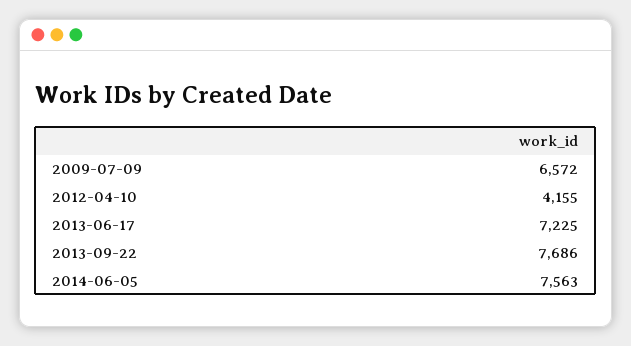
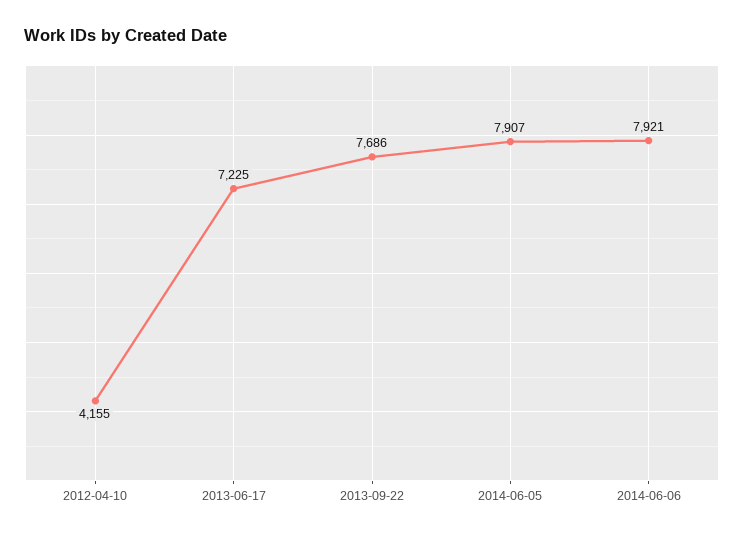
2009-07-09: 6572 -> none
2014-06-05: 7563 -> 7907
2014-06-06: none -> 7921

